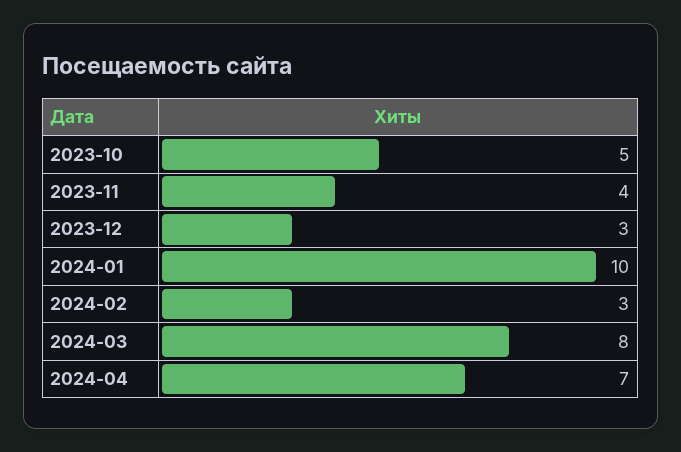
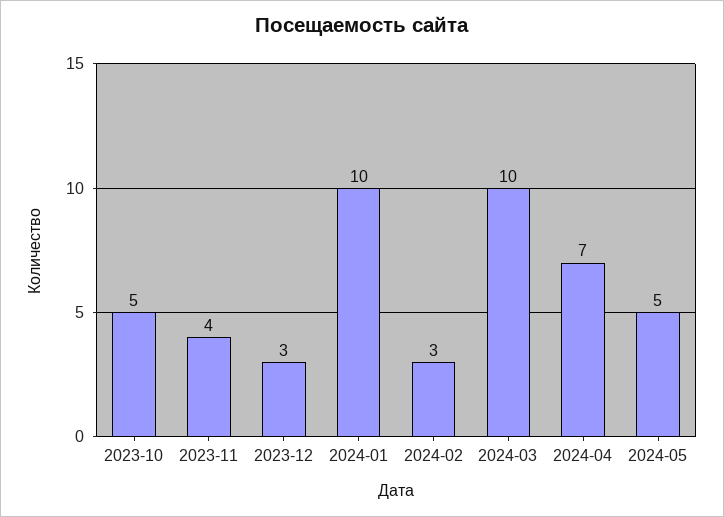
2024-03: 8 -> 10
2024-05: none -> 5

